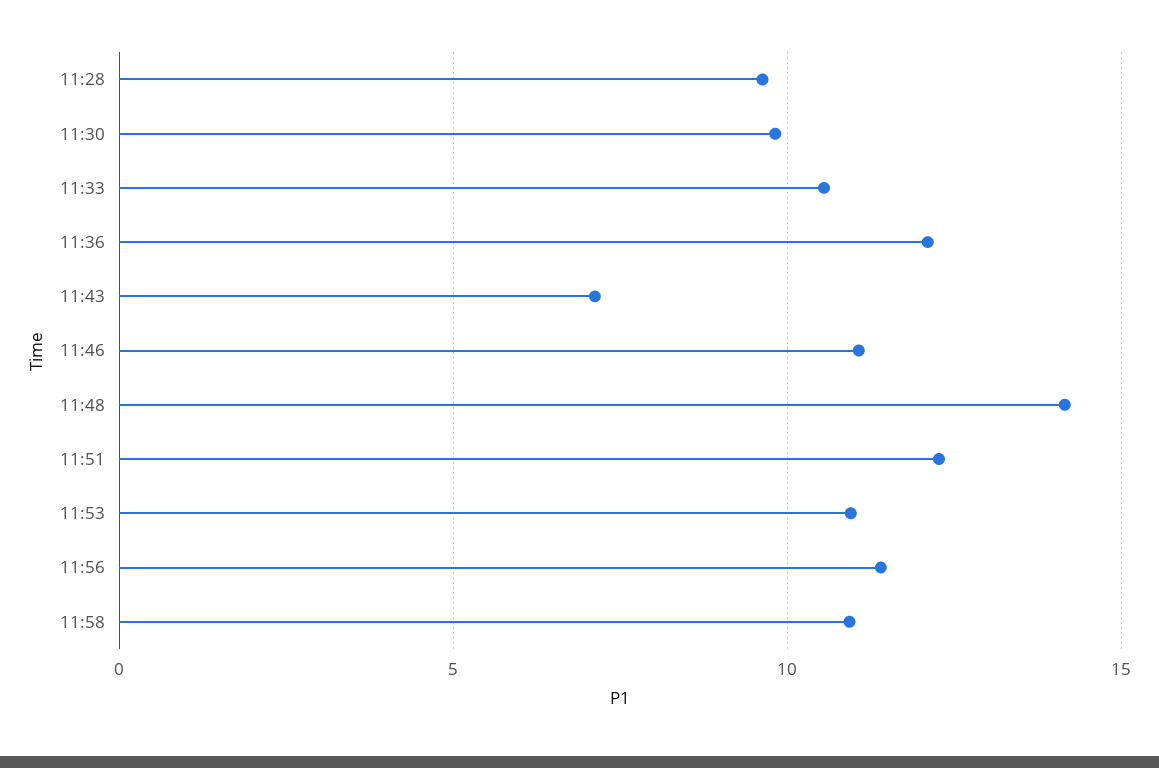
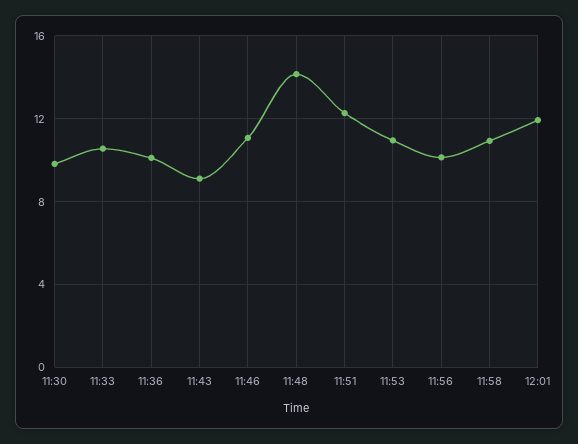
11:28: 9.5 -> none
11:36: 12 -> 10
11:43: 7 -> 9
11:56: 11.5 -> 10
12:01: none -> 12

